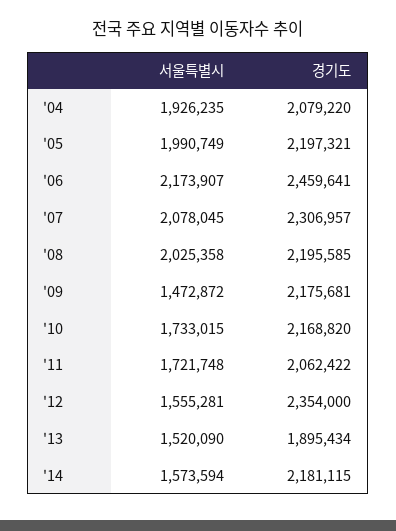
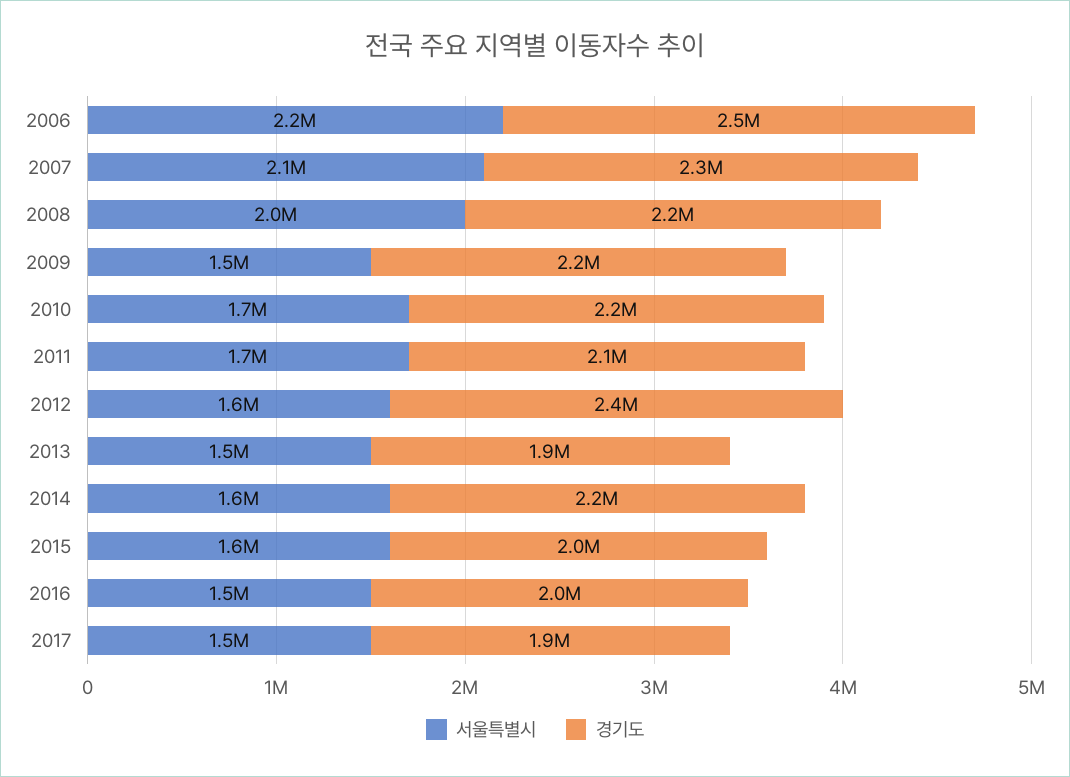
서울특별시, '04: 1926235 -> none
경기도, '04: 2079220 -> none
서울특별시, '05: 1990749 -> none
경기도, '05: 2197321 -> none
서울특별시, 2015: none -> 1600000
경기도, 2015: none -> 2000000
서울특별시, 2016: none -> 1500000
경기도, 2016: none -> 2000000
서울특별시, 2017: none -> 1500000
경기도, 2017: none -> 1900000

